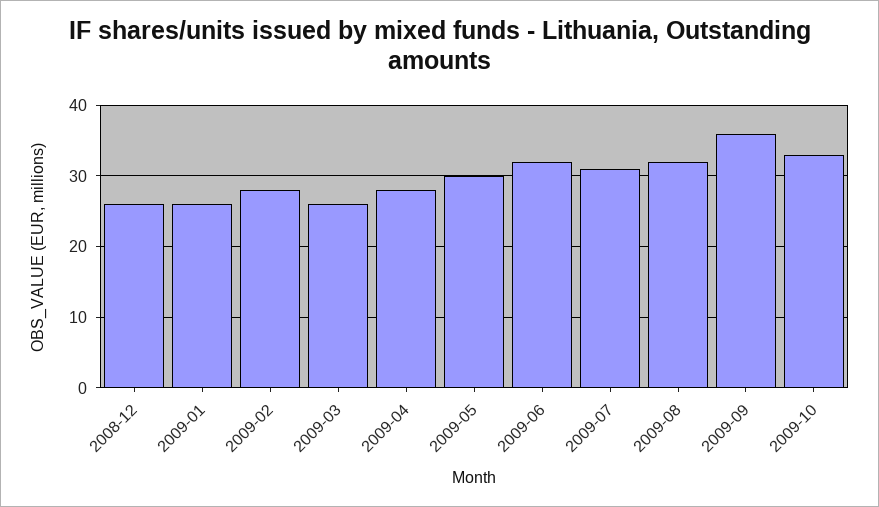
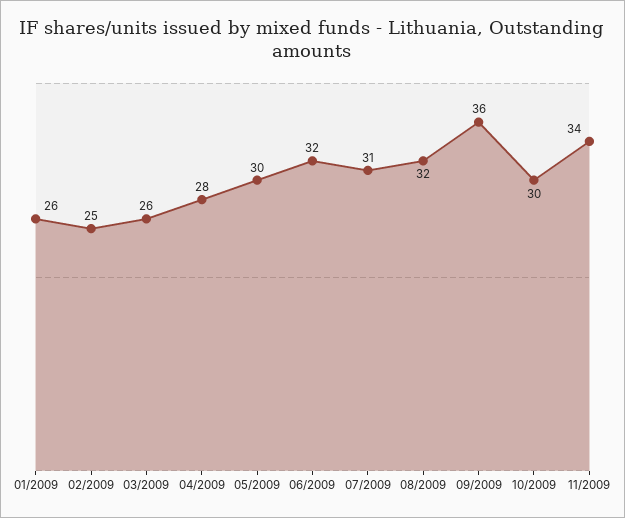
2008-12: 26 -> none
2009-02: 28 -> 25
2009-10: 33 -> 30
11/2009: none -> 34

